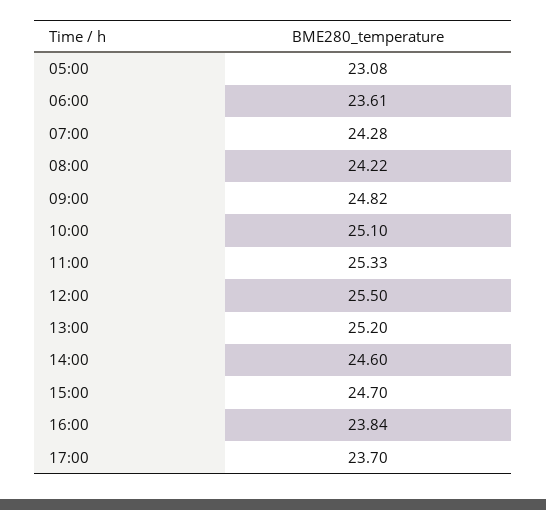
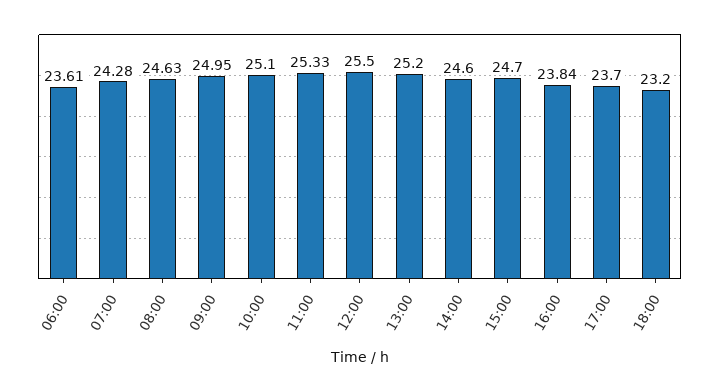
05:00: 23.08 -> none
08:00: 24.22 -> 24.63
09:00: 24.82 -> 24.95
18:00: none -> 23.2

